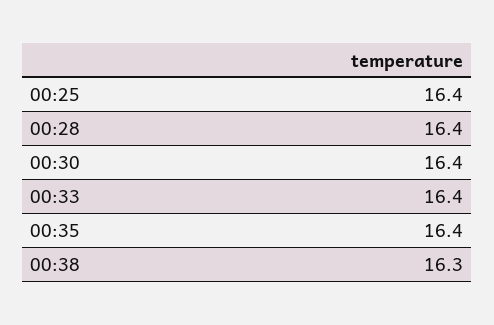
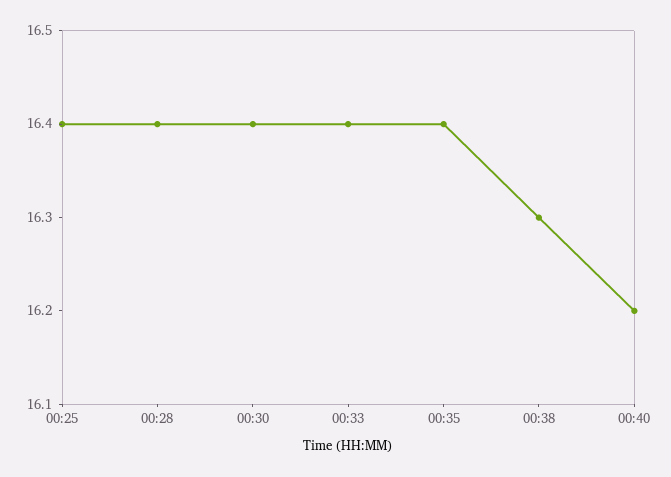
00:40: none -> 16.2

